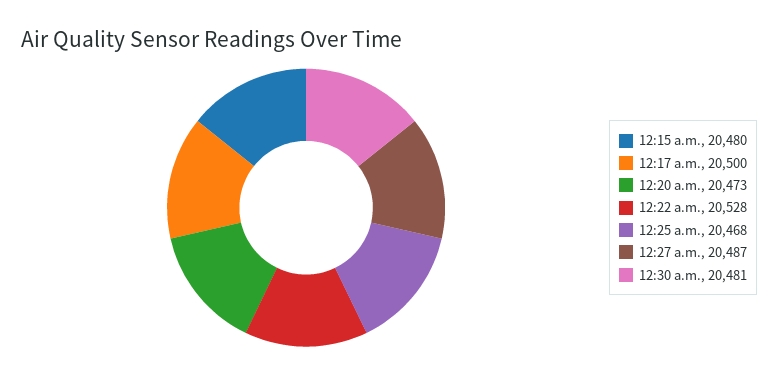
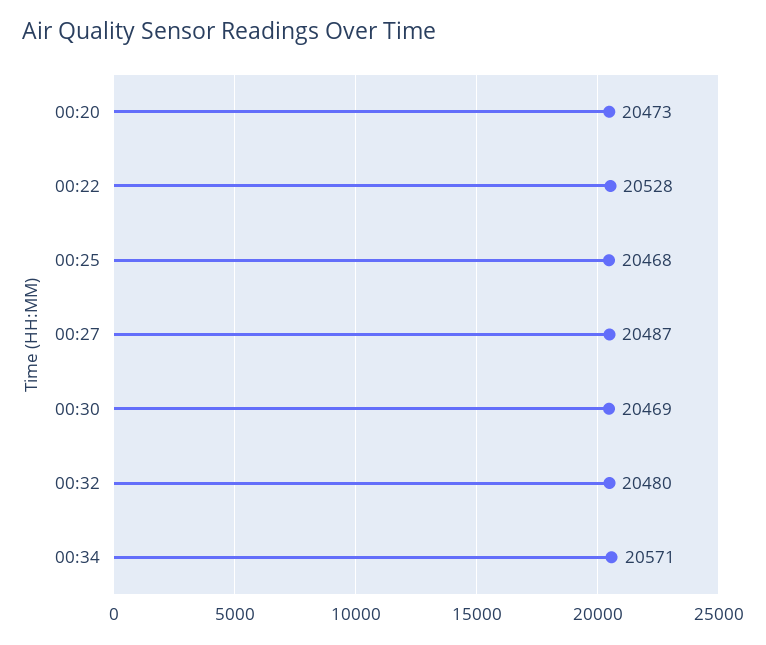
12:15 a.m.: 20480 -> none
12:17 a.m.: 20500 -> none
12:30 a.m.: 20481 -> 20469
00:32: none -> 20480
00:34: none -> 20571

